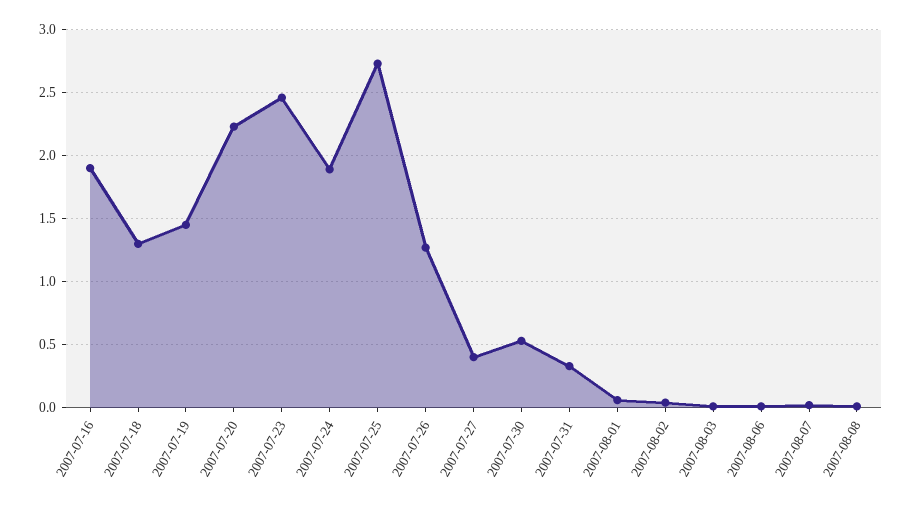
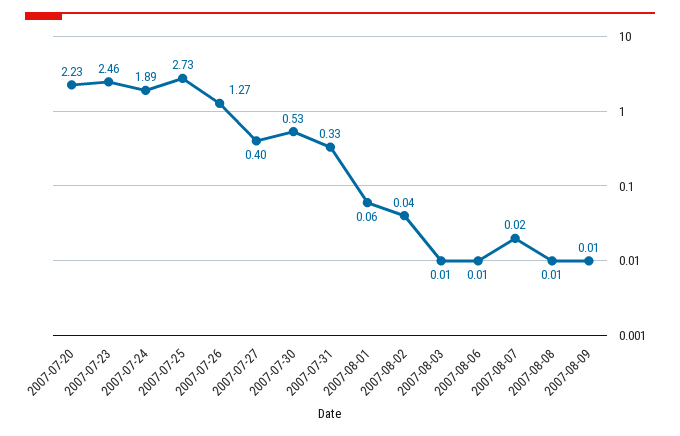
2007-07-16: 1.9 -> none
2007-07-18: 1.3 -> none
2007-07-19: 1.45 -> none
2007-08-09: none -> 0.01

